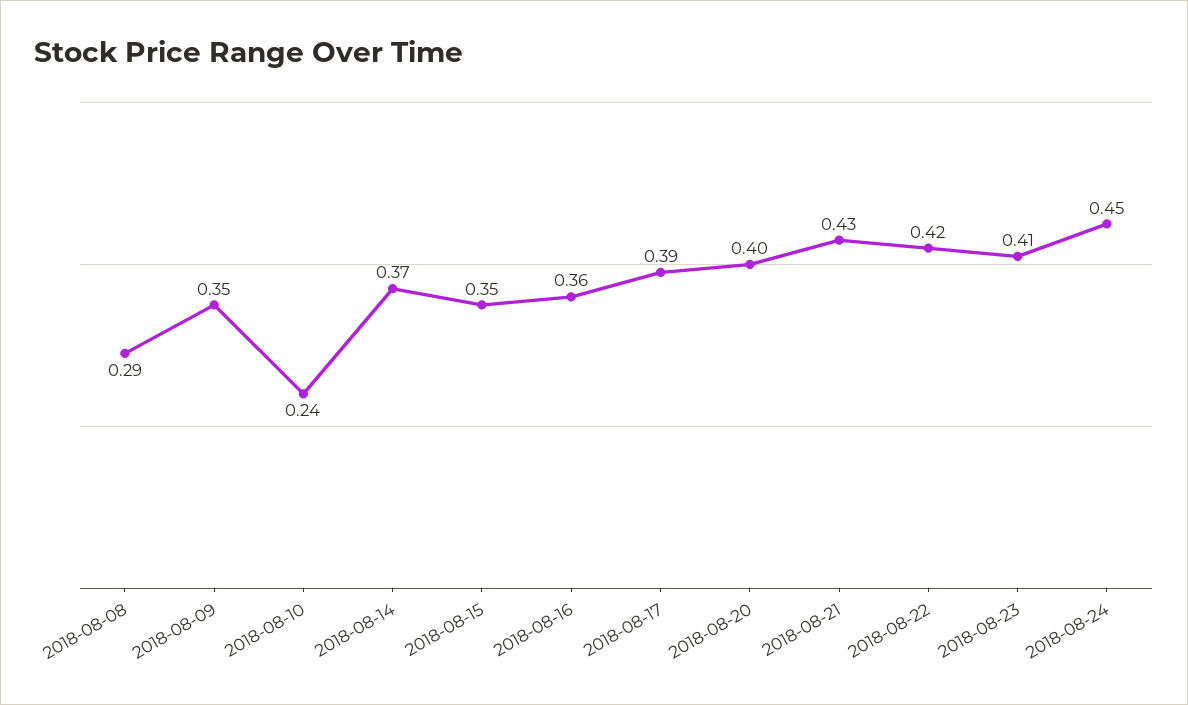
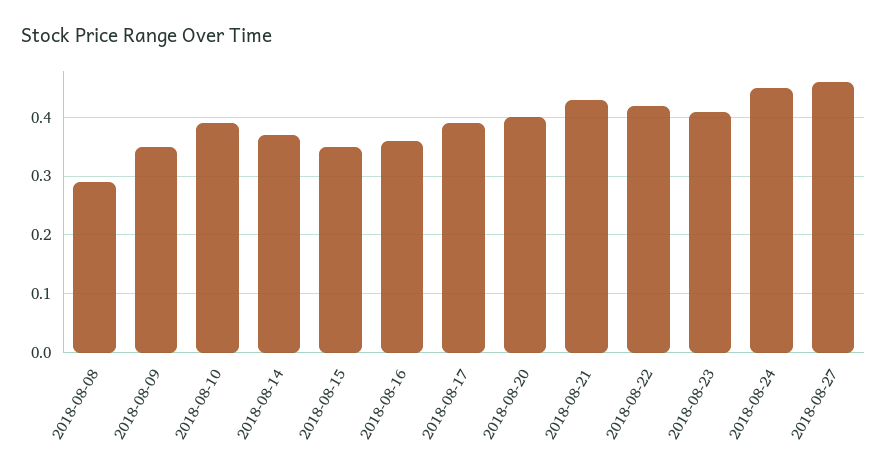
2018-08-10: 0.24 -> 0.4
2018-08-27: none -> 0.45

